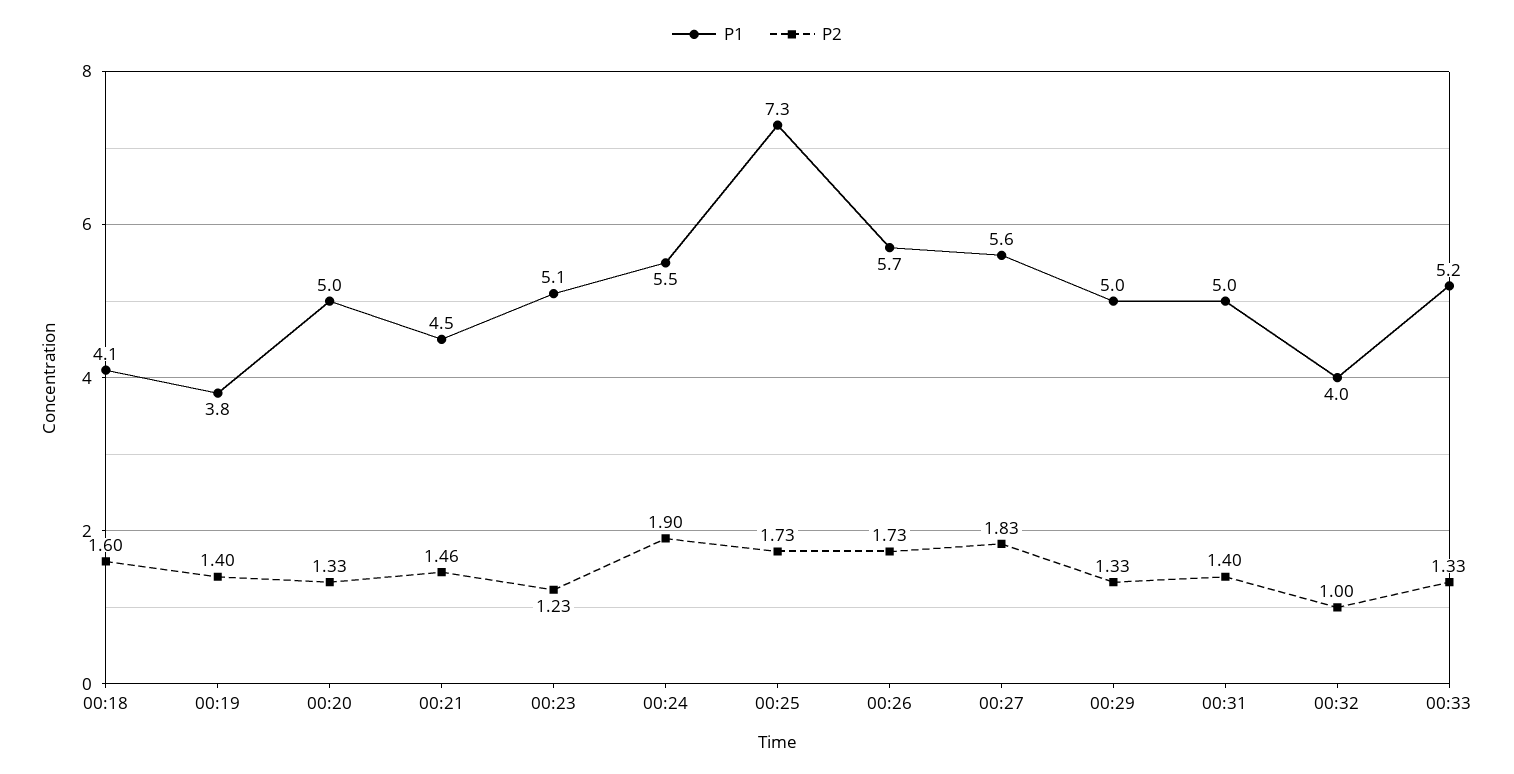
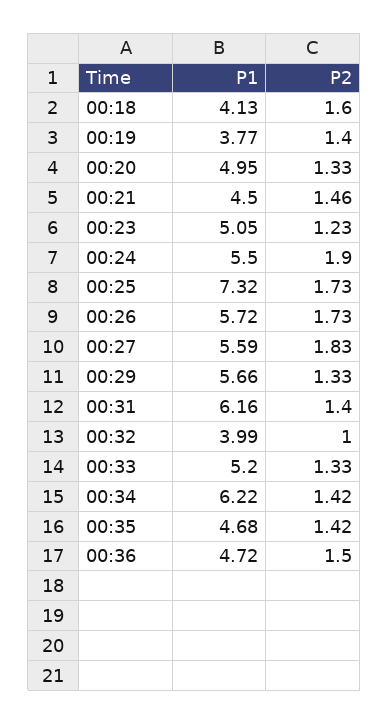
P1, 00:29: 5 -> 5.66
P1, 00:31: 5 -> 6.16
P1, 00:34: none -> 6.22
P2, 00:34: none -> 1.42
P1, 00:35: none -> 4.68
P2, 00:35: none -> 1.42
P1, 00:36: none -> 4.72
P2, 00:36: none -> 1.5

